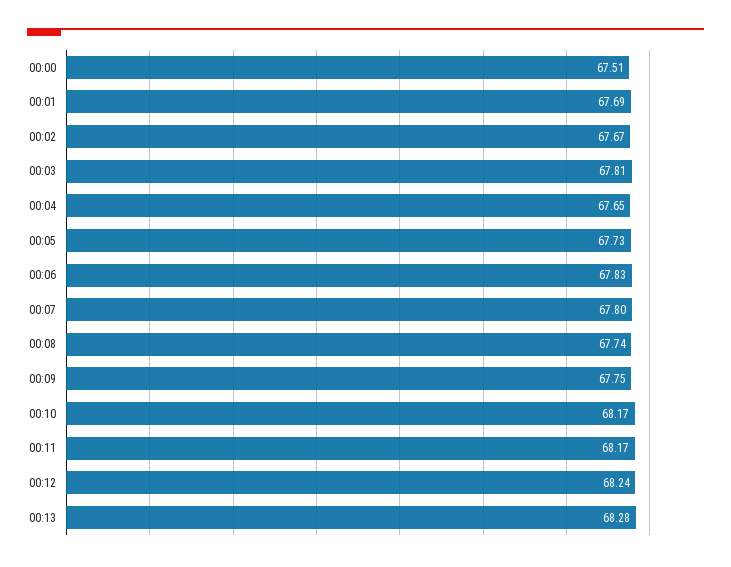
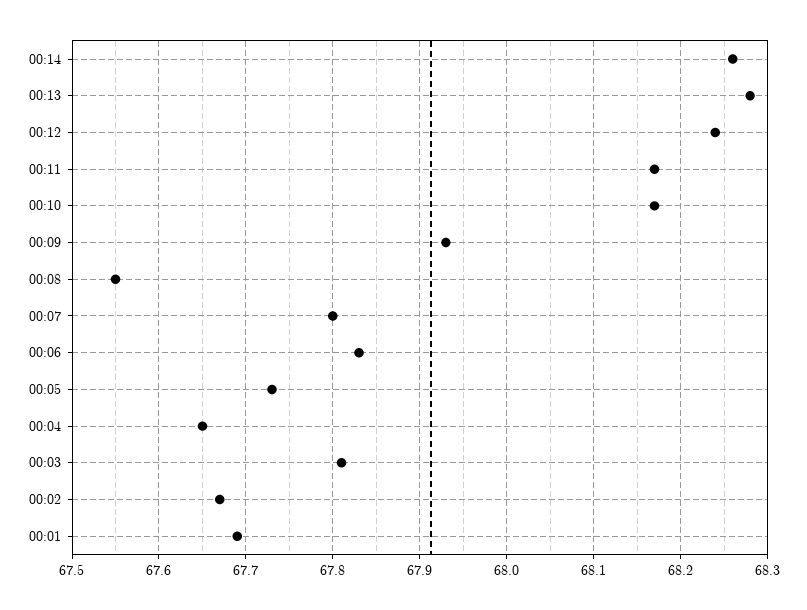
00:00: 67.51 -> none
00:08: 67.74 -> 67.55
00:09: 67.75 -> 67.93
00:14: none -> 68.26

